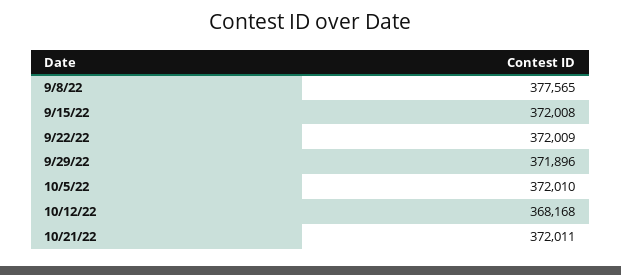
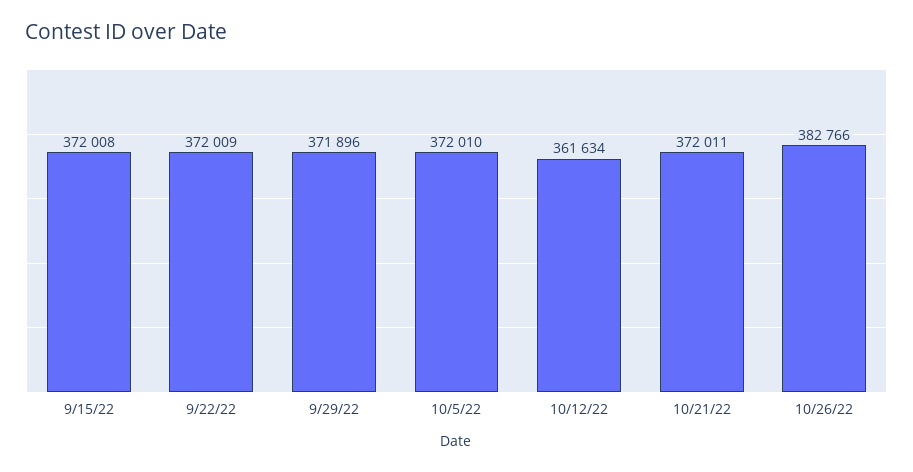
9/8/22: 377565 -> none
10/12/22: 368168 -> 361634
10/26/22: none -> 382766

